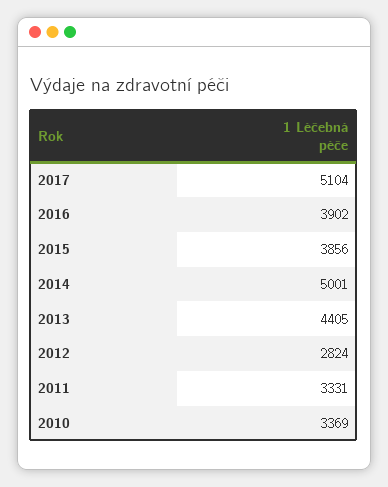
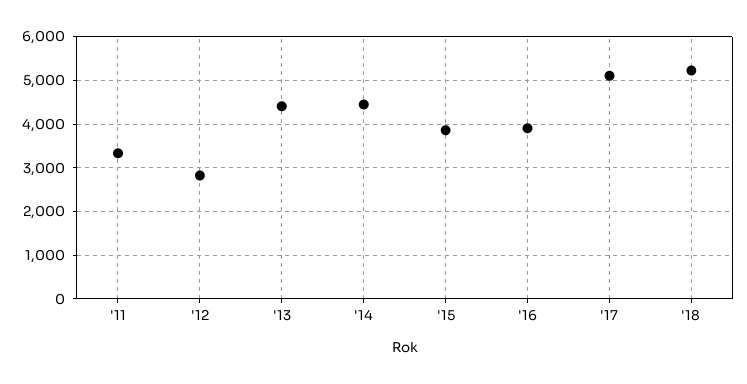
2014: 5001 -> 4400
2010: 3369 -> none
'18: none -> 5200

